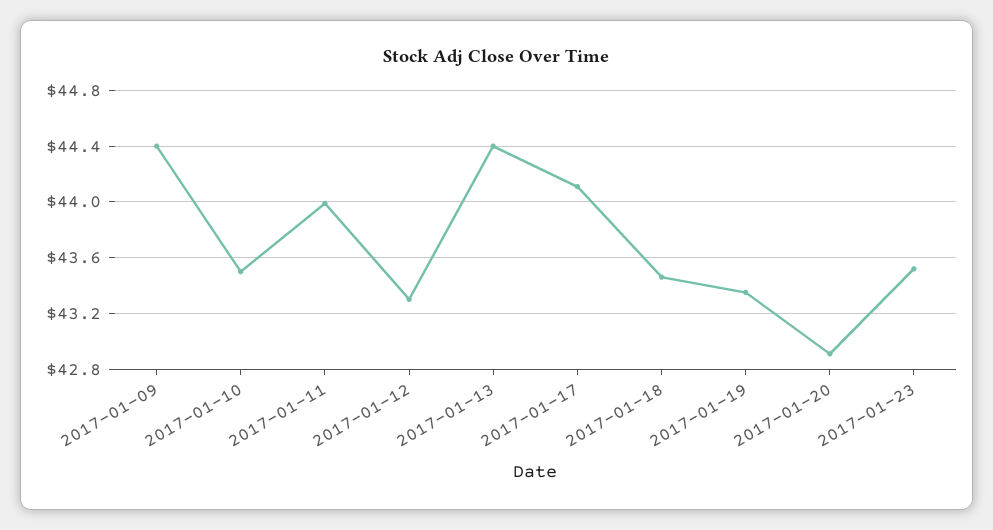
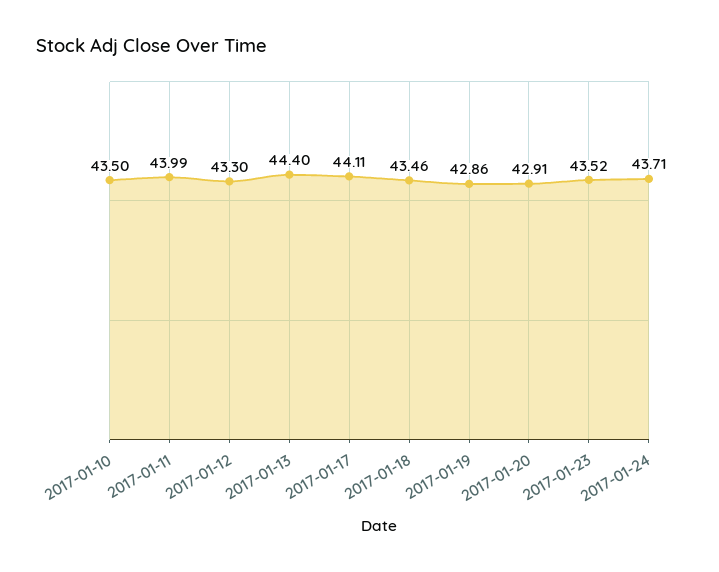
2017-01-09: 44.4 -> none
2017-01-19: 43.35 -> 42.86
2017-01-24: none -> 43.71

